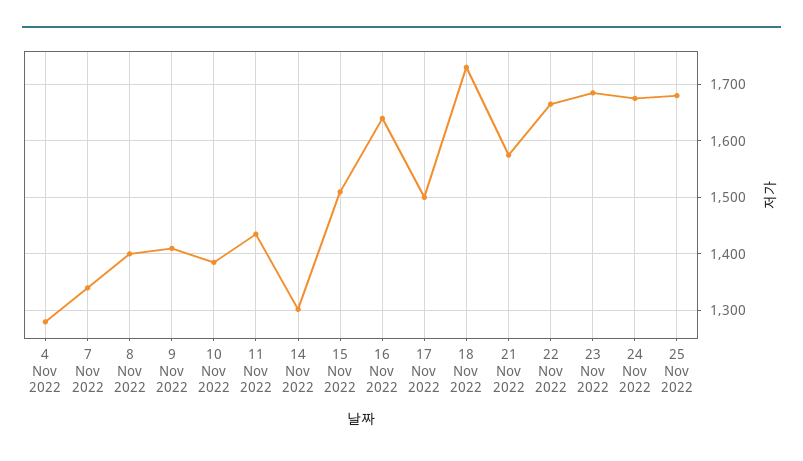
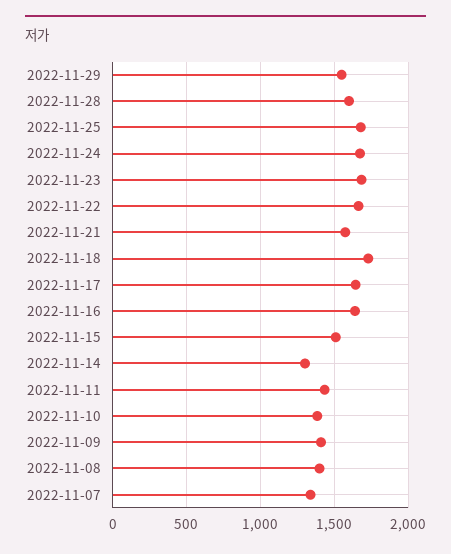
4 Nov 2022: 1280 -> none
17 Nov 2022: 1500 -> 1650
2022-11-29: none -> 1550
2022-11-28: none -> 1600

